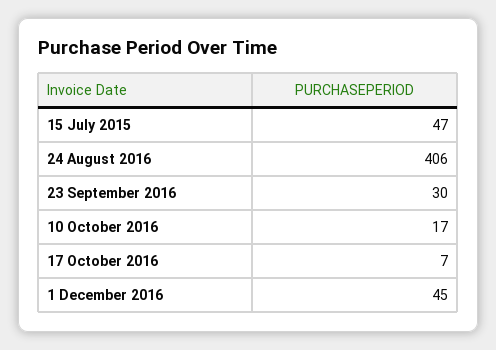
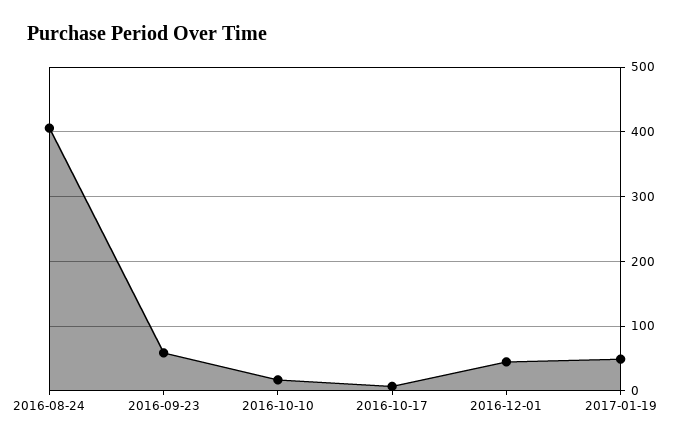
15 July 2015: 47 -> none
23 September 2016: 30 -> 60
2017-01-19: none -> 50

